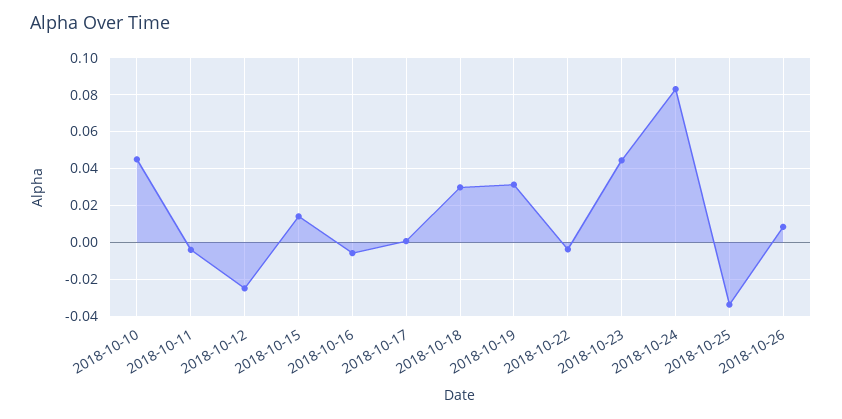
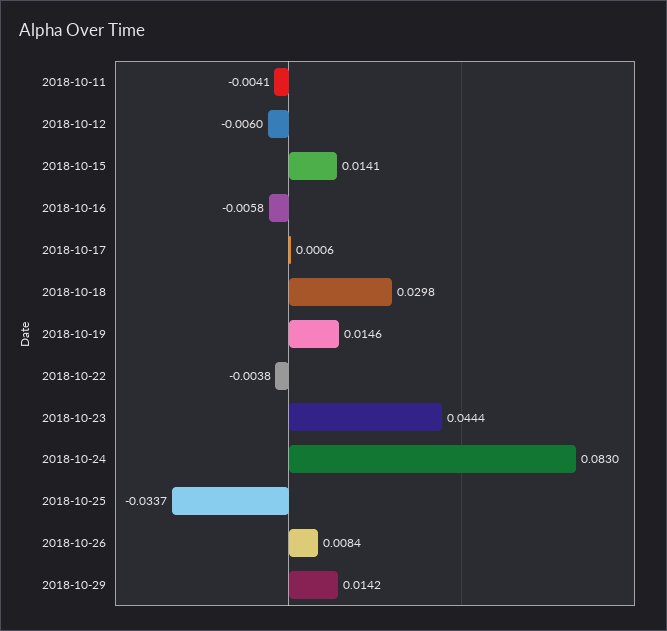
2018-10-10: 0.045 -> none
2018-10-12: -0.025 -> -0.006
2018-10-19: 0.03 -> 0.0146
2018-10-29: none -> 0.0142

